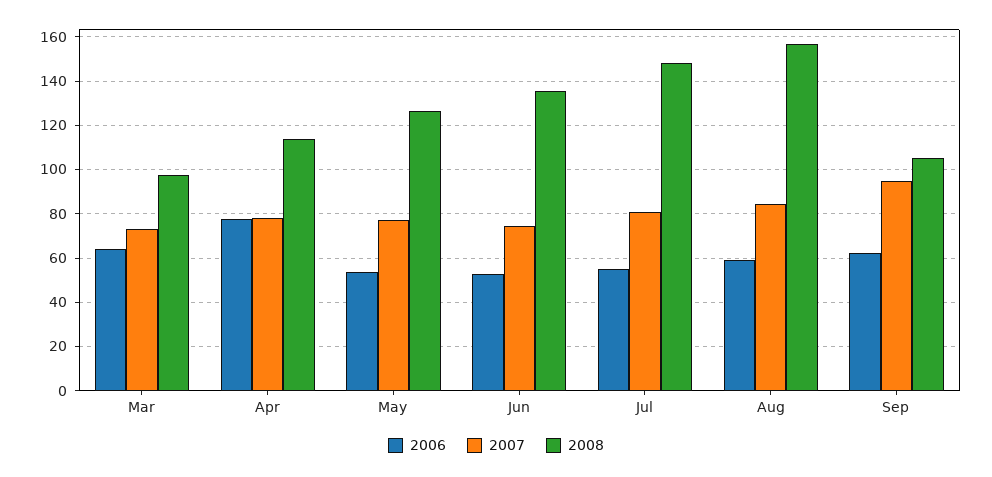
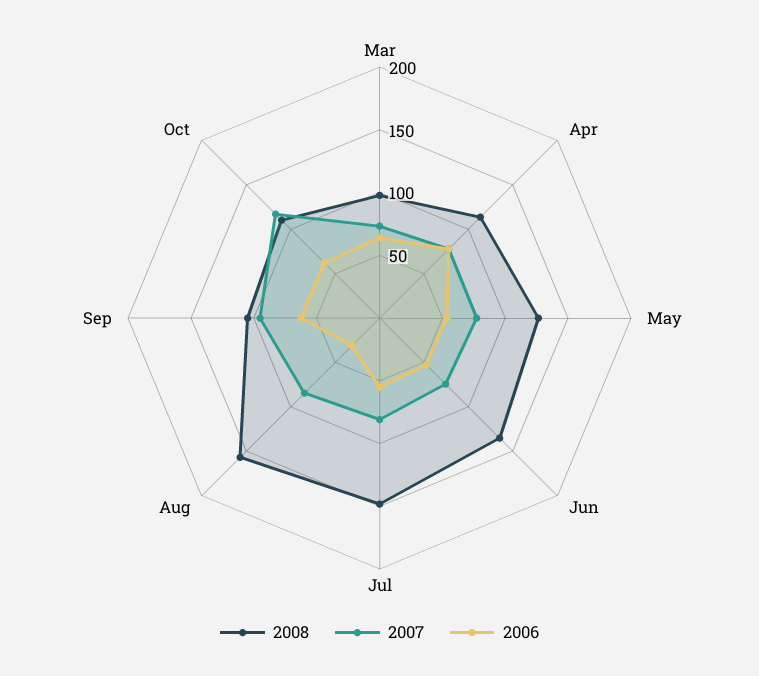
2006, Aug: 60 -> 30
2008, Oct: none -> 110
2007, Oct: none -> 120
2006, Oct: none -> 60

